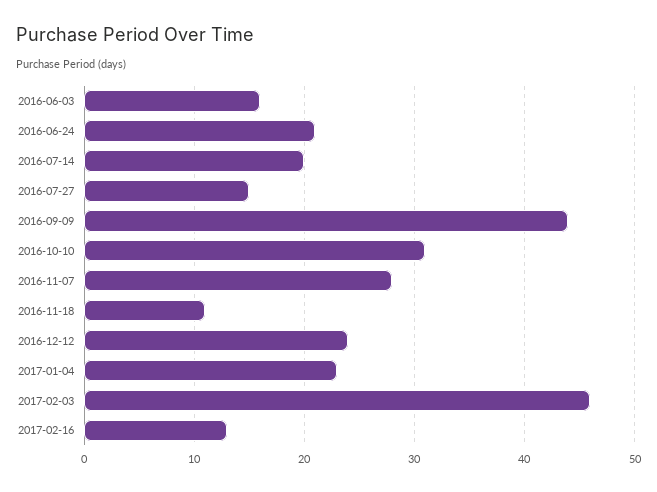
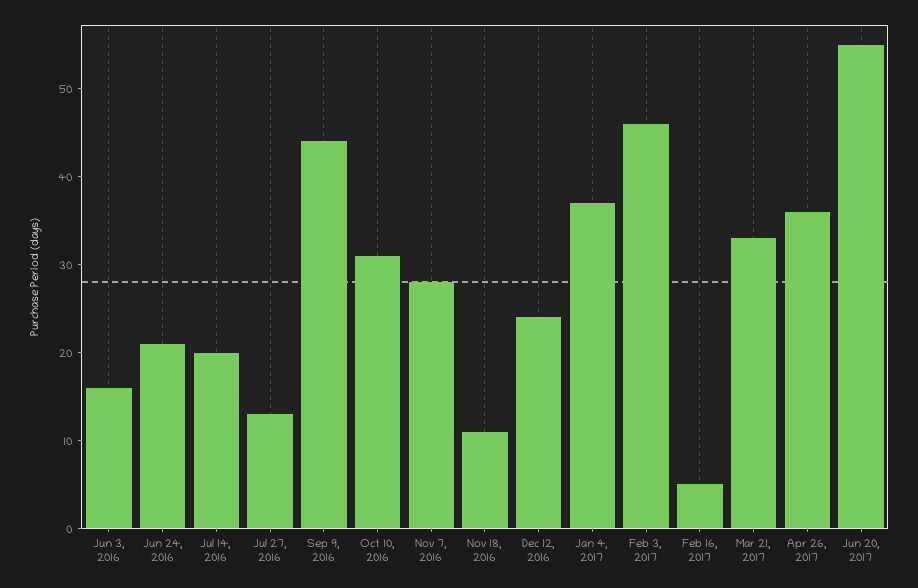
2016-07-27: 15 -> 13
2017-01-04: 23 -> 37
2017-02-16: 13 -> 5
Mar 21, 2017: none -> 33
Apr 26, 2017: none -> 36
Jun 20, 2017: none -> 55

